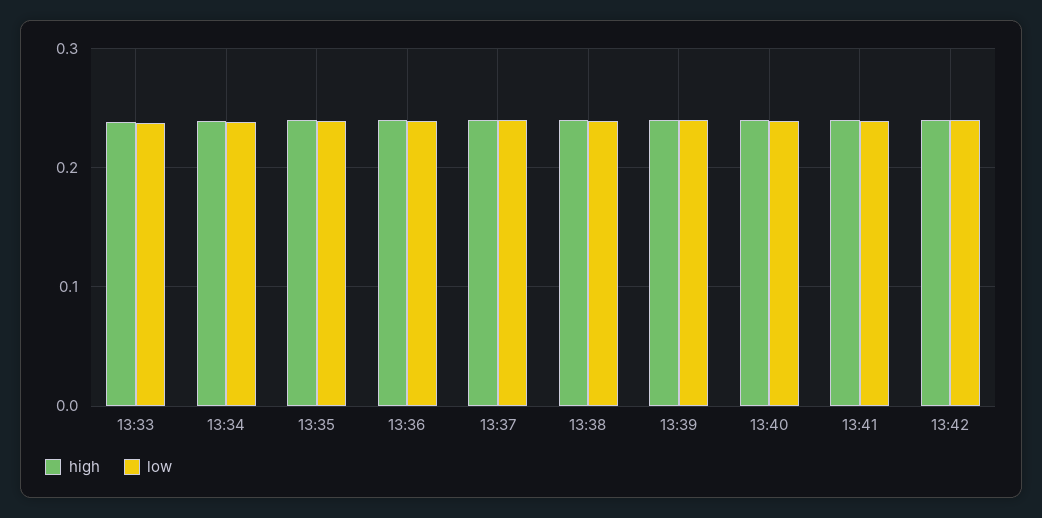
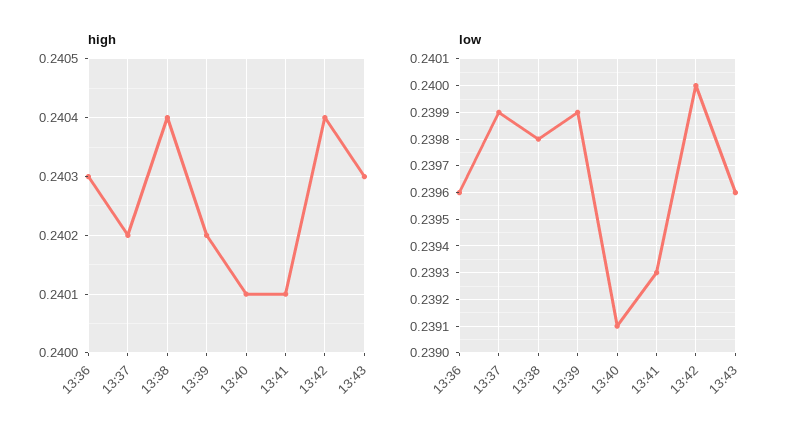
high, 13:33: 0.24 -> none
low, 13:33: 0.24 -> none
high, 13:34: 0.24 -> none
low, 13:34: 0.24 -> none
high, 13:35: 0.24 -> none
low, 13:35: 0.24 -> none
high, 13:43: none -> 0.2403
low, 13:43: none -> 0.2396

